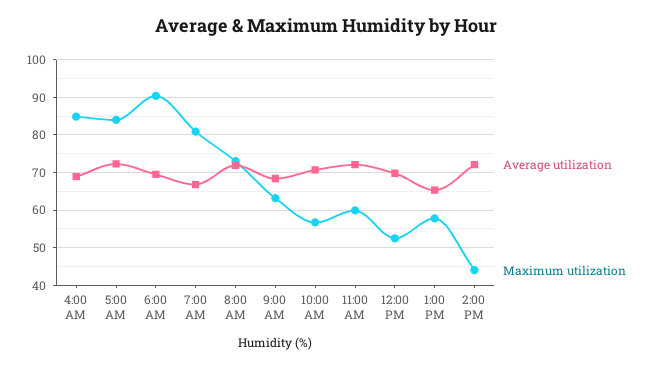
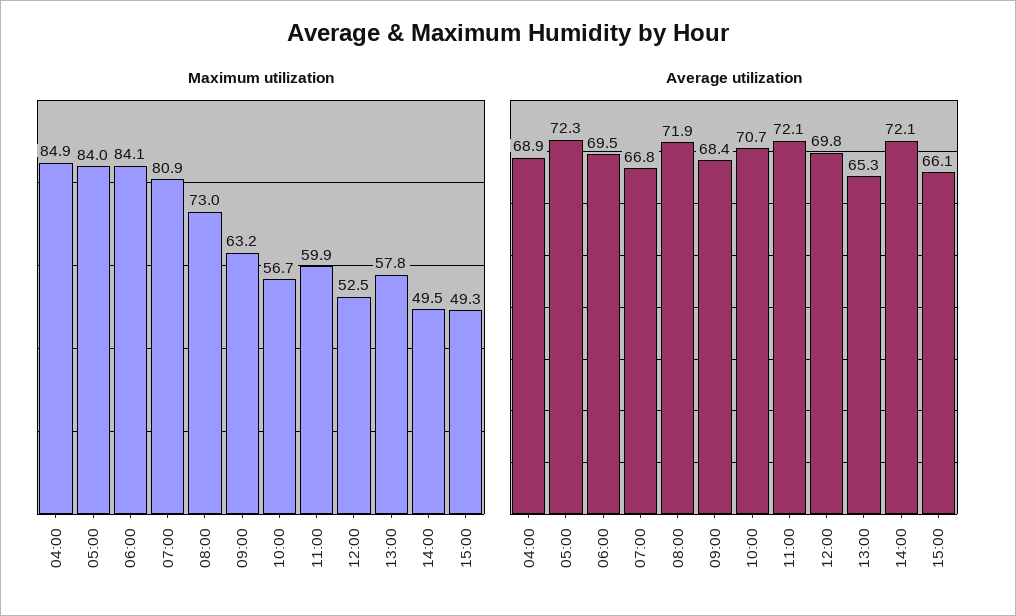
Maximum utilization, 6:00 AM: 90 -> 84.1
Maximum utilization, 2:00 PM: 44 -> 49.5
Maximum utilization, 15:00: none -> 49.3
Average utilization, 15:00: none -> 66.1

